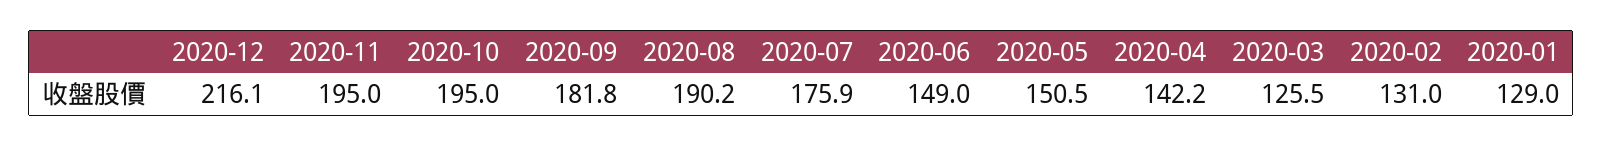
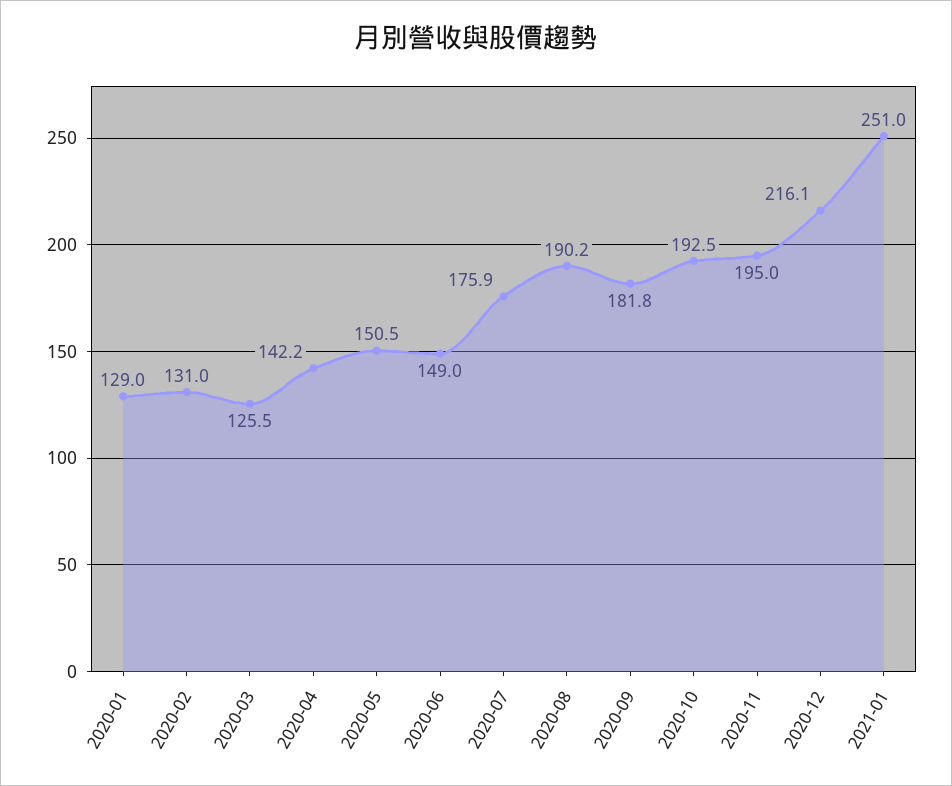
2020-10: 195 -> 192.5
2021-01: none -> 251

